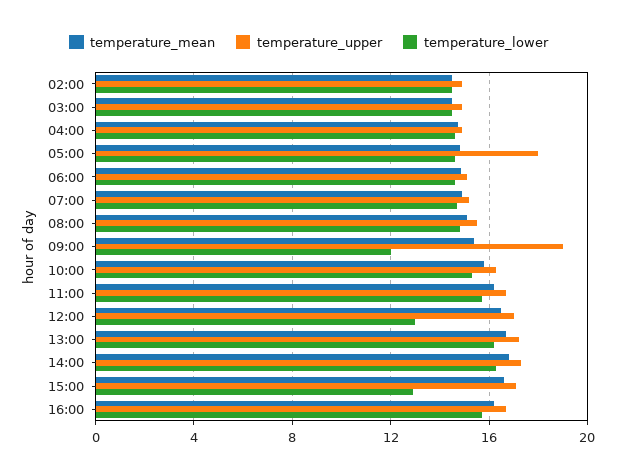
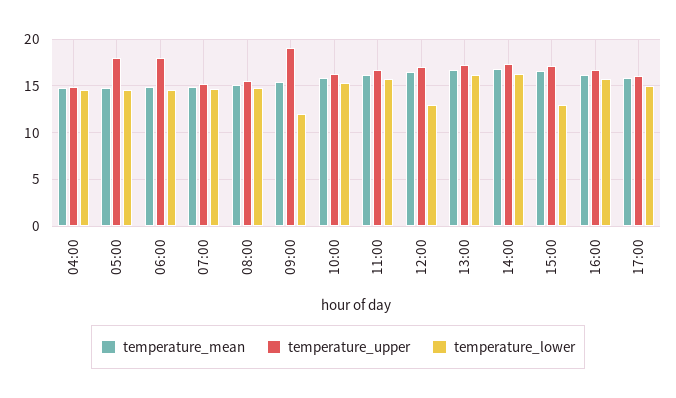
temperature_mean, 02:00: 14.5 -> none
temperature_upper, 02:00: 15 -> none
temperature_lower, 02:00: 14.5 -> none
temperature_mean, 03:00: 14.5 -> none
temperature_upper, 03:00: 15 -> none
temperature_lower, 03:00: 14.5 -> none
temperature_upper, 06:00: 15 -> 18
temperature_mean, 17:00: none -> 16
temperature_upper, 17:00: none -> 16
temperature_lower, 17:00: none -> 15

